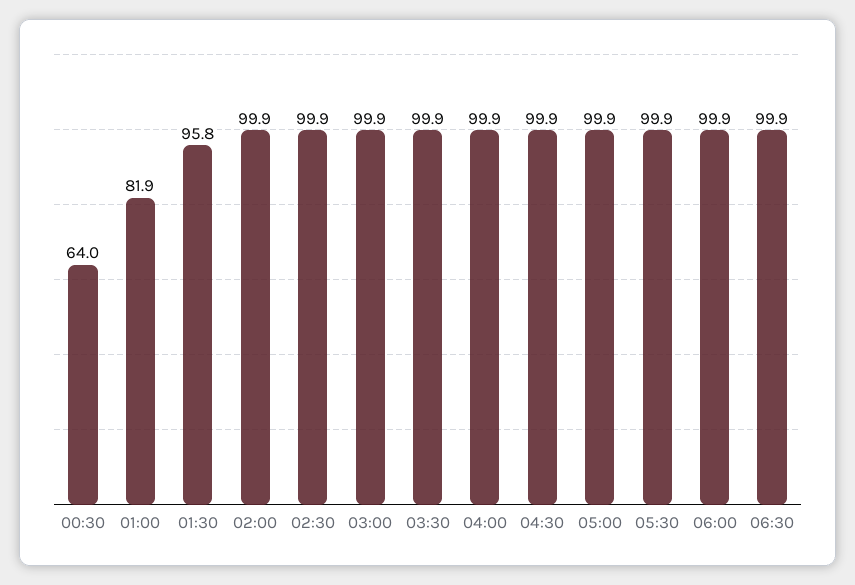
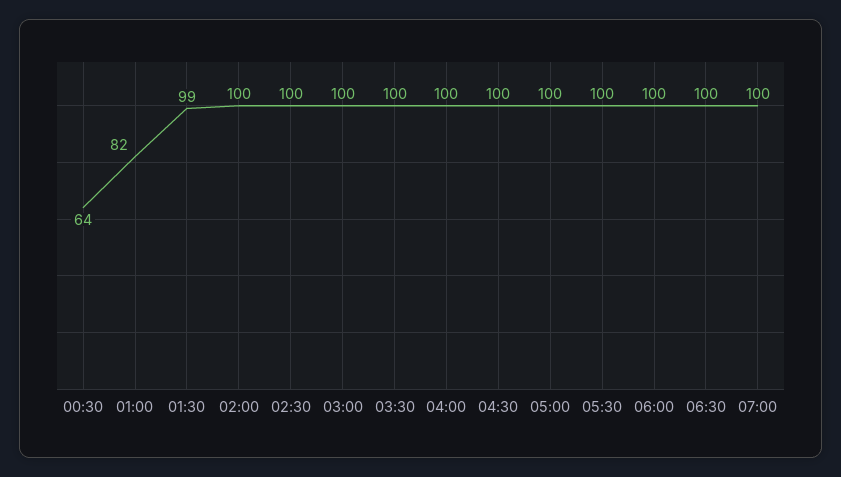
01:30: 95.8 -> 99
07:00: none -> 100

